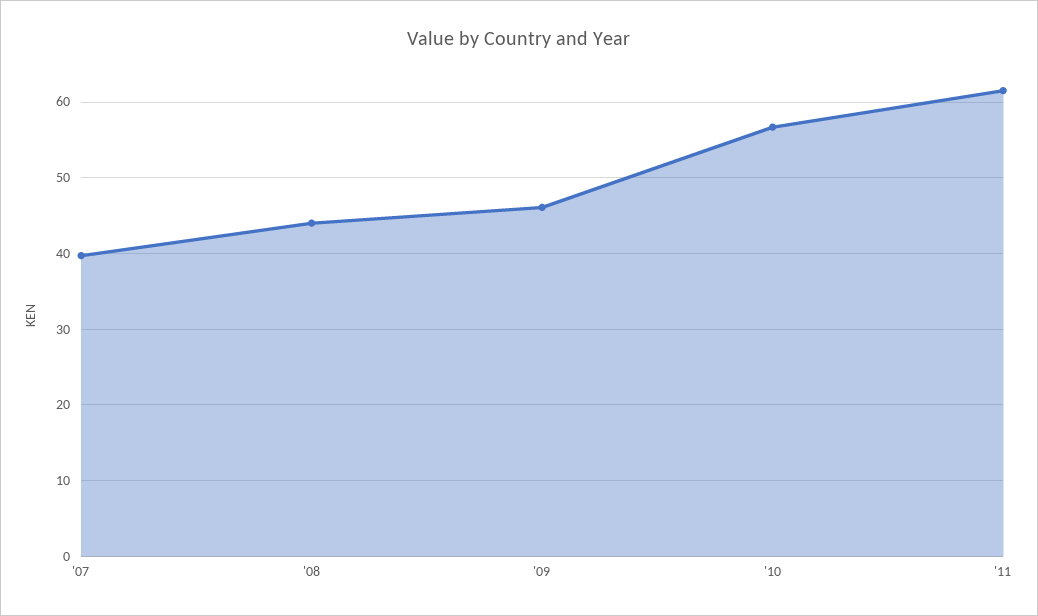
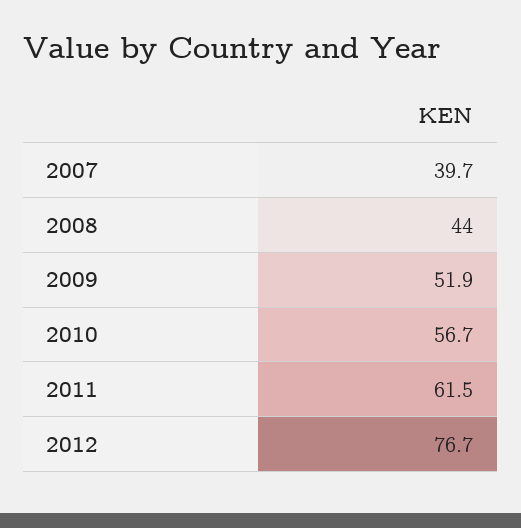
'09: 46 -> 51.9
2012: none -> 76.7

